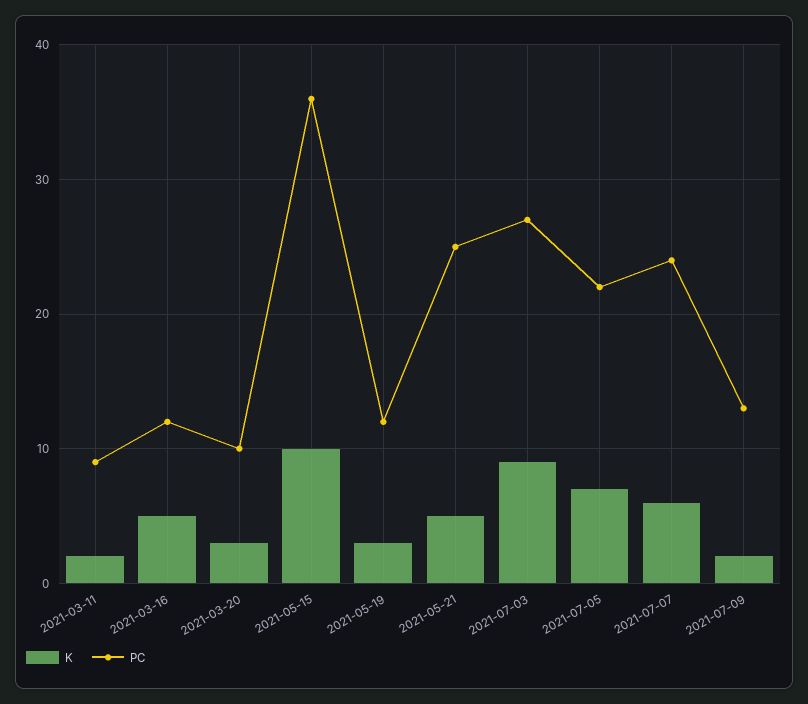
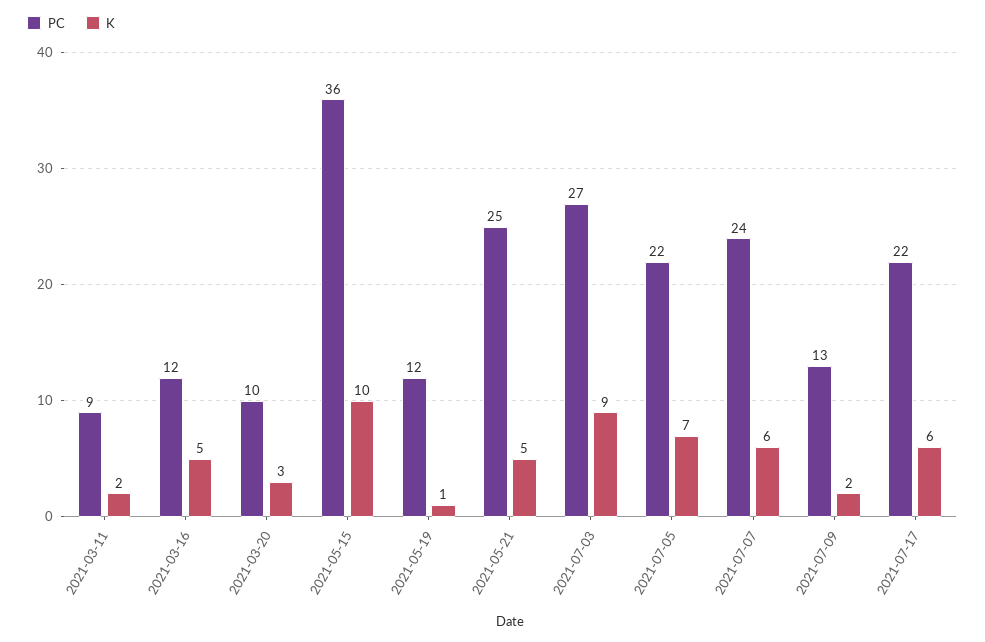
K, 2021-05-19: 3 -> 1
PC, 2021-07-17: none -> 22
K, 2021-07-17: none -> 6

